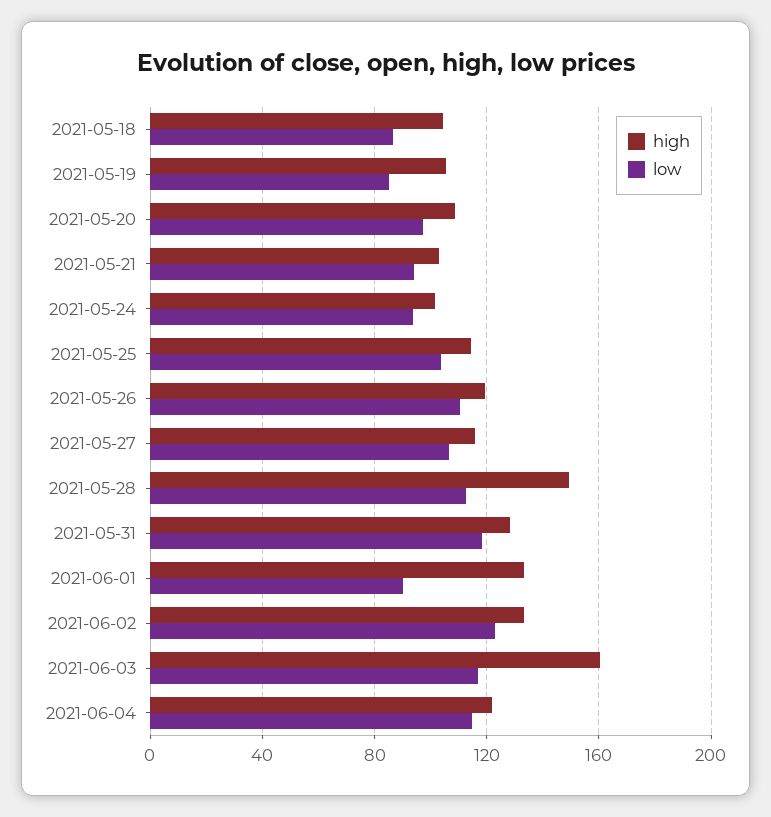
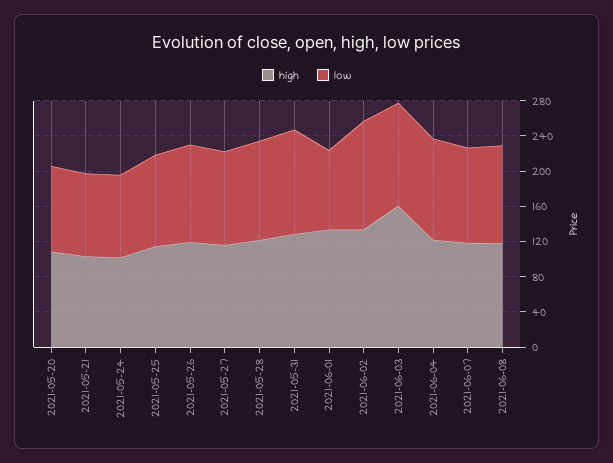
high, 2021-05-18: 105 -> none
low, 2021-05-18: 85 -> none
high, 2021-05-19: 105 -> none
low, 2021-05-19: 85 -> none
high, 2021-05-28: 150 -> 120
high, 2021-06-07: none -> 120
low, 2021-06-07: none -> 110
high, 2021-06-08: none -> 120
low, 2021-06-08: none -> 110

